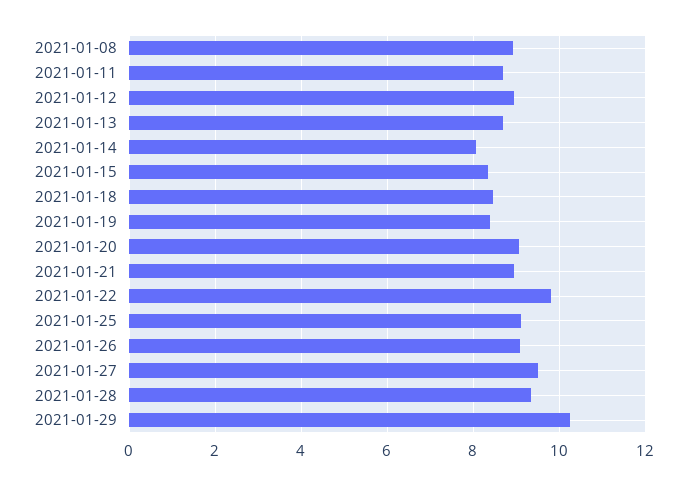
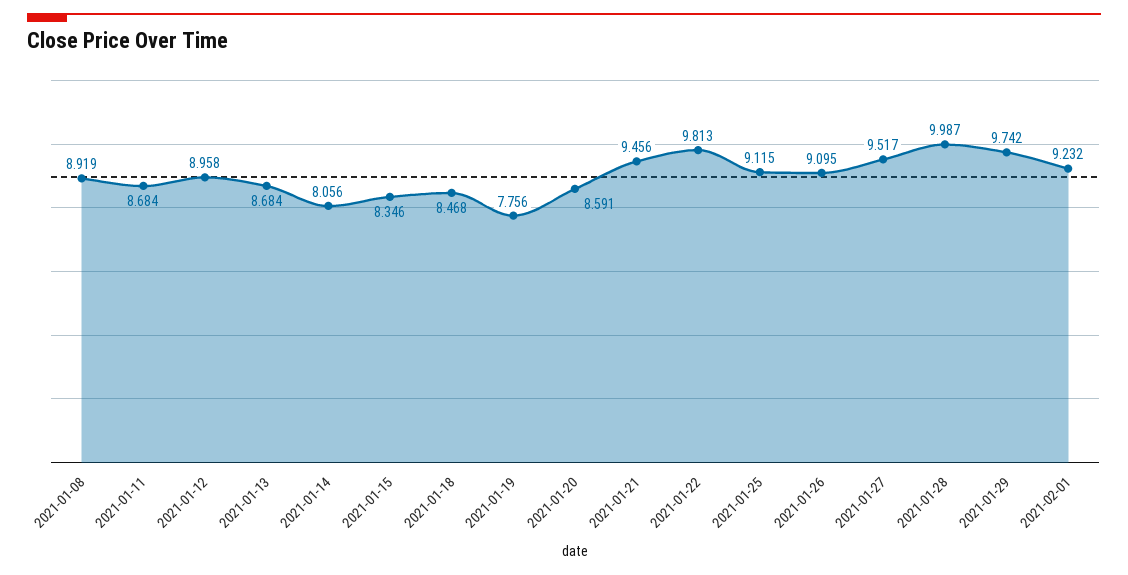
2021-01-19: 8.4 -> 7.756
2021-01-20: 9 -> 8.591
2021-01-21: 9 -> 9.456
2021-01-28: 9.4 -> 9.987
2021-01-29: 10.2 -> 9.742
2021-02-01: none -> 9.232

